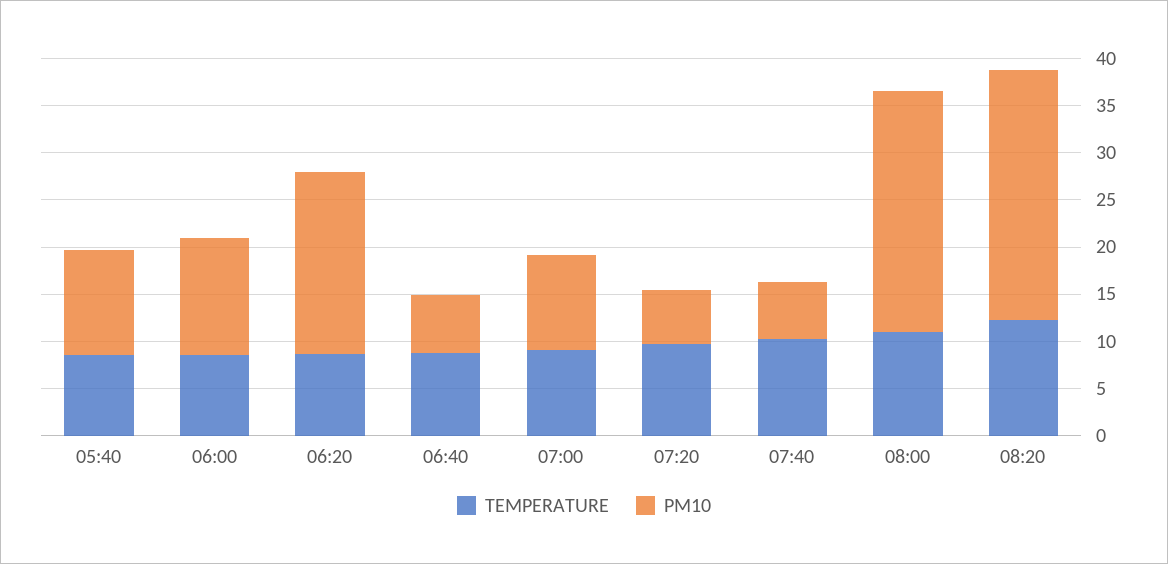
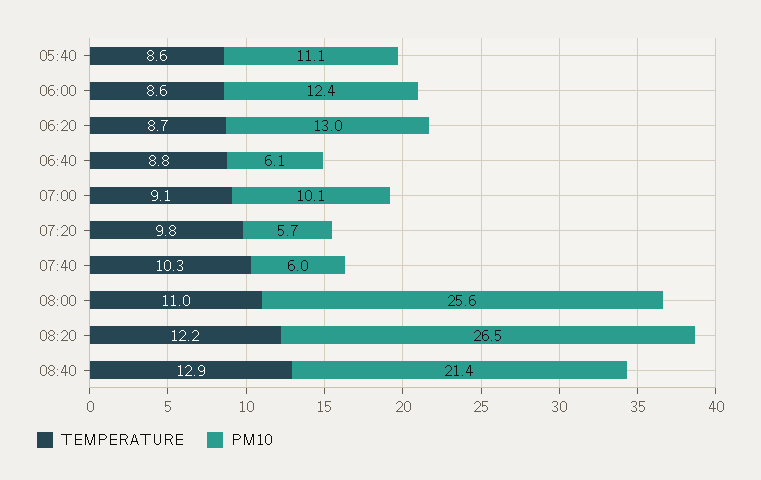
PM10, 06:20: 19 -> 13
TEMPERATURE, 08:40: none -> 12.9
PM10, 08:40: none -> 21.4

